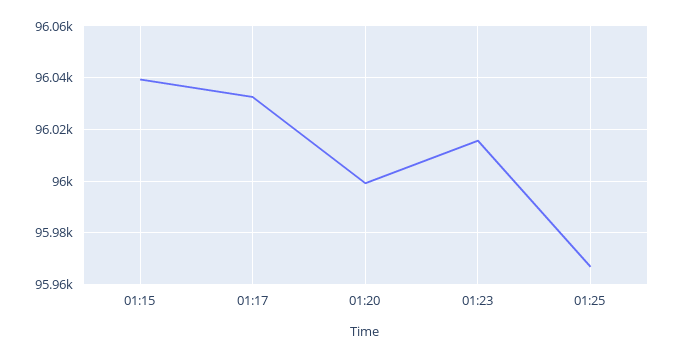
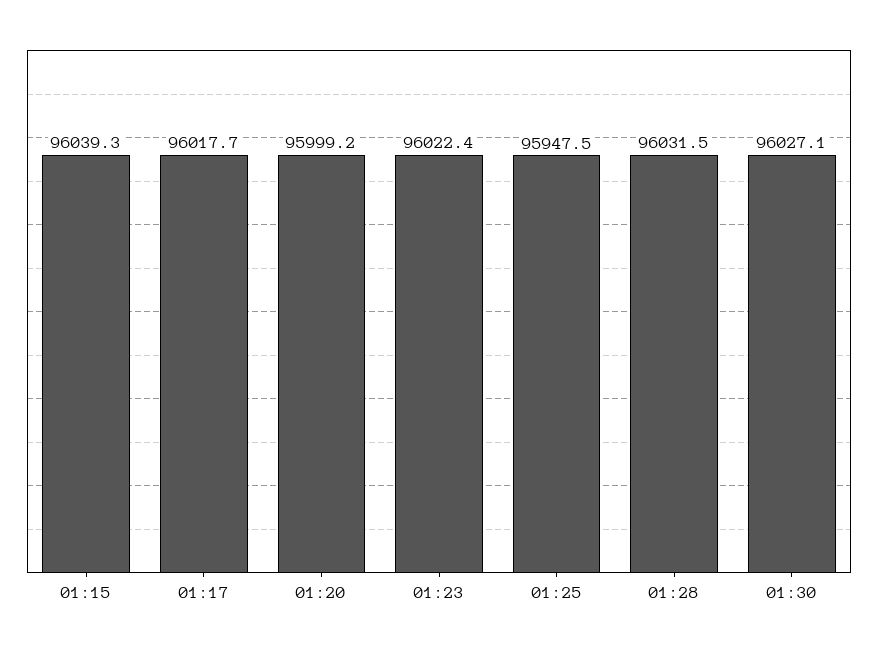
01:17: 96032.5 -> 96017.7
01:23: 96015 -> 96022.4
01:25: 95967.5 -> 95947.5
01:28: none -> 96031.5
01:30: none -> 96027.1

